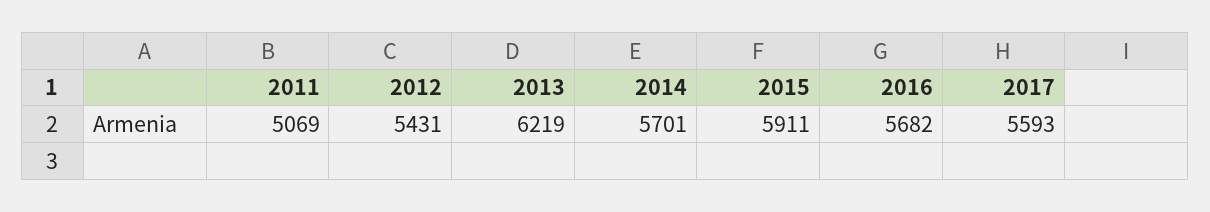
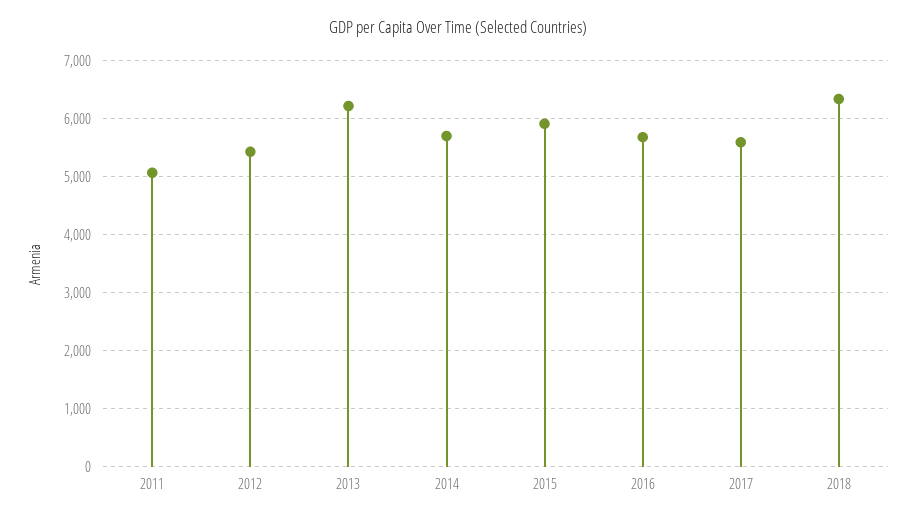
2018: none -> 6400

